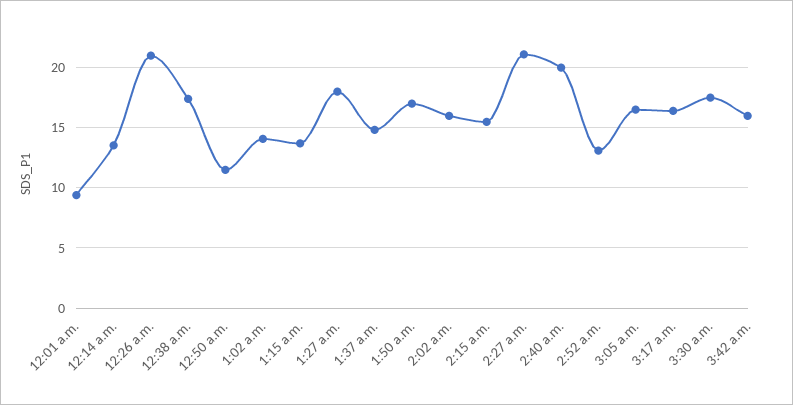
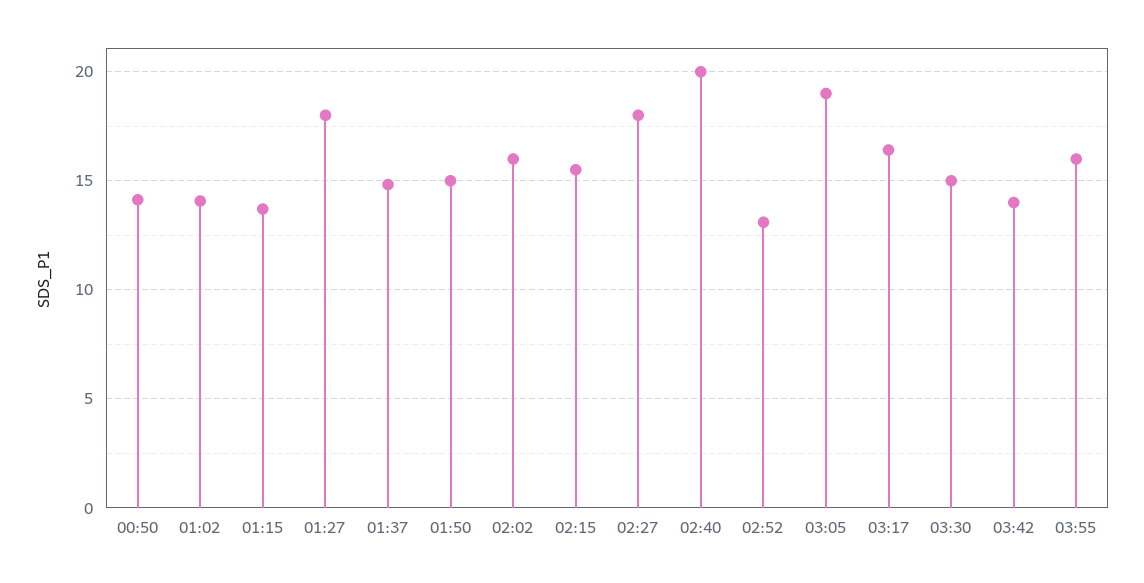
12:01 a.m.: 9.5 -> none
12:14 a.m.: 13.5 -> none
12:26 a.m.: 21 -> none
12:38 a.m.: 17.5 -> none
12:50 a.m.: 11.5 -> 14
1:50 a.m.: 17 -> 15
2:27 a.m.: 21 -> 18
3:05 a.m.: 16.5 -> 19
3:30 a.m.: 17.5 -> 15
3:42 a.m.: 16 -> 14
03:55: none -> 16

